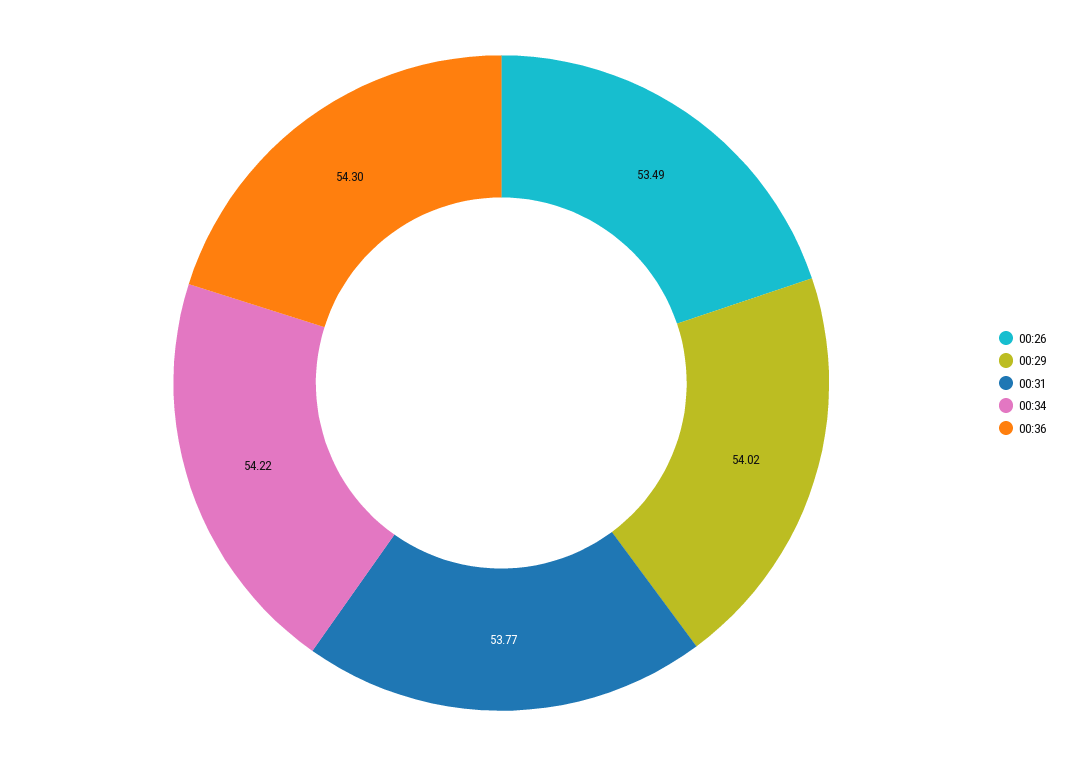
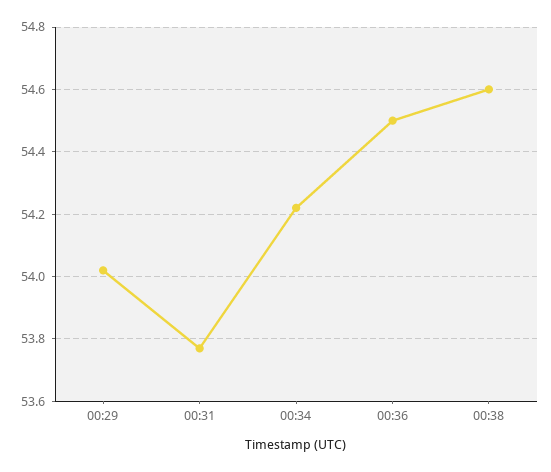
00:26: 53.49 -> none
00:36: 54.3 -> 54.5
00:38: none -> 54.6

